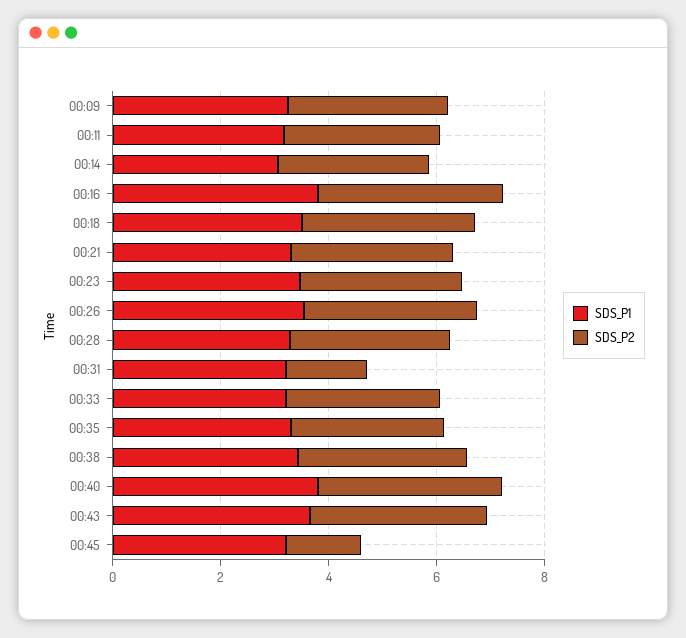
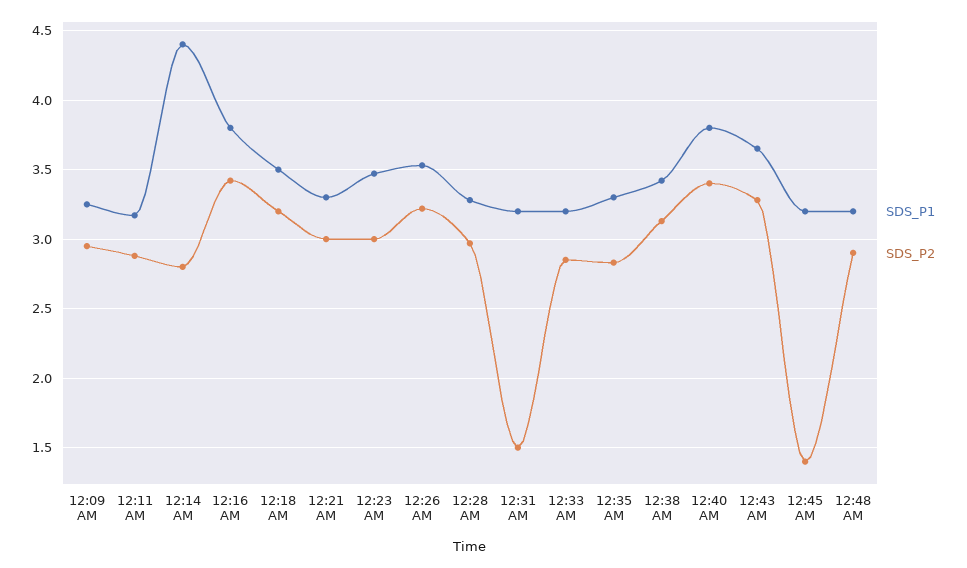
SDS_P1, 00:14: 3 -> 4.4
SDS_P1, 12:48 AM: none -> 3.2
SDS_P2, 12:48 AM: none -> 2.9

